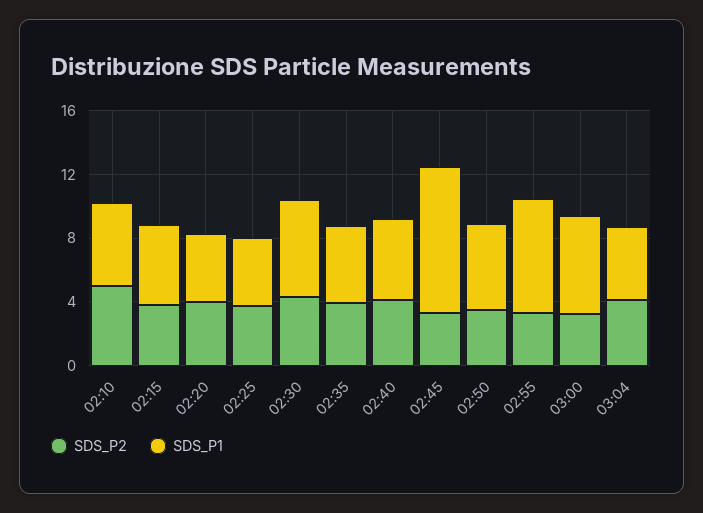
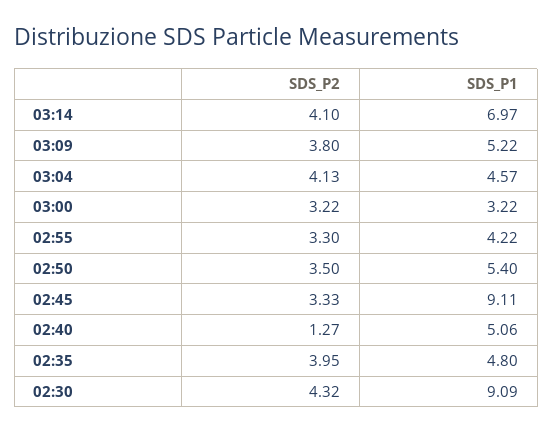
SDS_P2, 02:10: 5 -> none
SDS_P1, 02:10: 5 -> none
SDS_P2, 02:15: 4 -> none
SDS_P1, 02:15: 5 -> none
SDS_P2, 02:20: 4 -> none
SDS_P1, 02:20: 4 -> none
SDS_P2, 02:25: 4 -> none
SDS_P1, 02:25: 4 -> none
SDS_P1, 02:30: 6 -> 9.09
SDS_P2, 02:40: 4 -> 1.27
SDS_P1, 02:55: 7 -> 4.22
SDS_P1, 03:00: 6 -> 3.22
SDS_P2, 03:14: none -> 4.1
SDS_P1, 03:14: none -> 6.97
SDS_P2, 03:09: none -> 3.8
SDS_P1, 03:09: none -> 5.22

